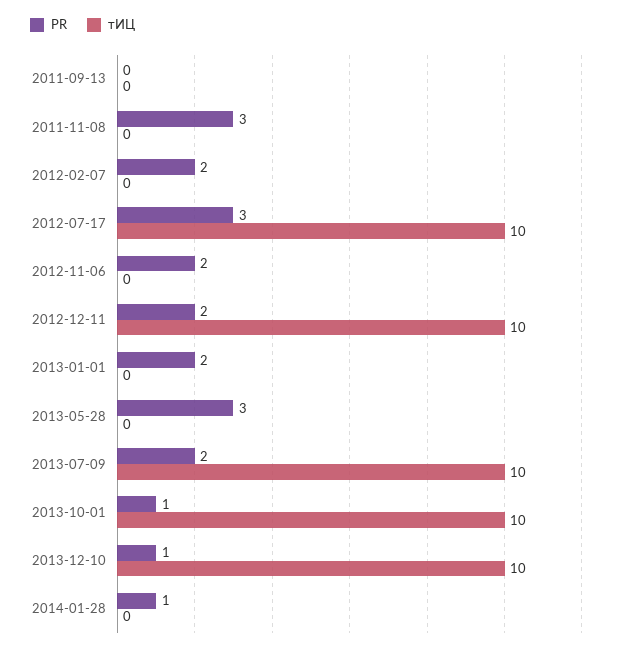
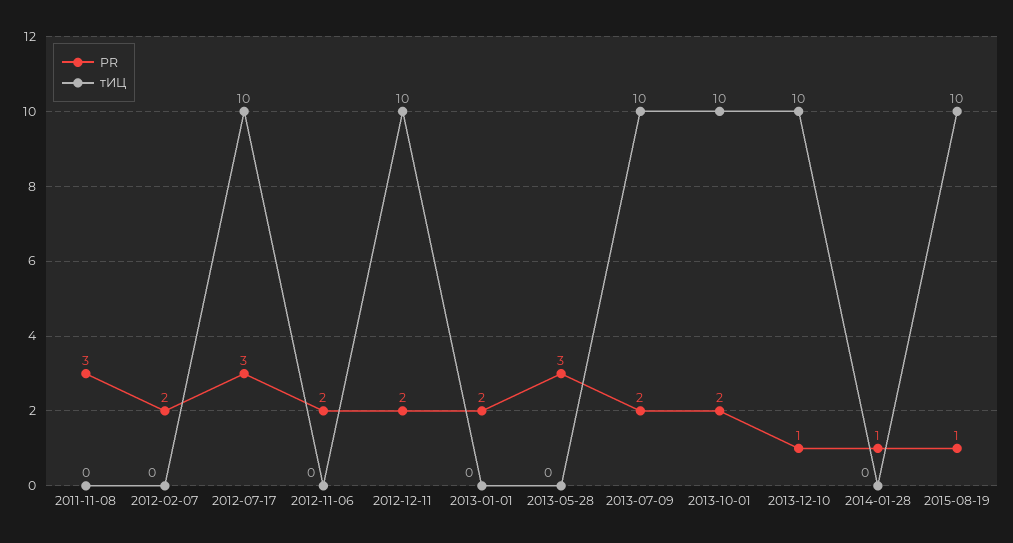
PR, 2011-09-13: 0 -> none
тИЦ, 2011-09-13: 0 -> none
PR, 2013-10-01: 1 -> 2
PR, 2015-08-19: none -> 1
тИЦ, 2015-08-19: none -> 10

